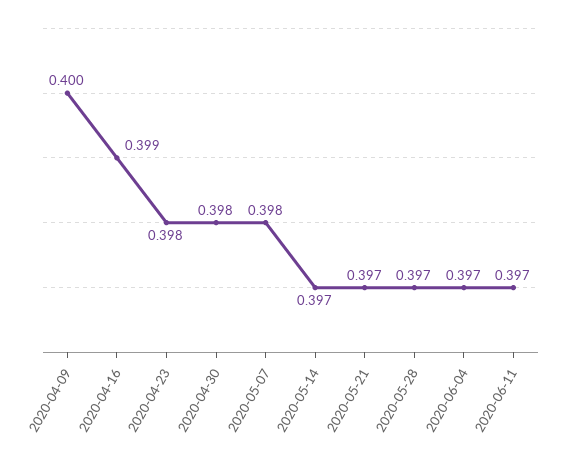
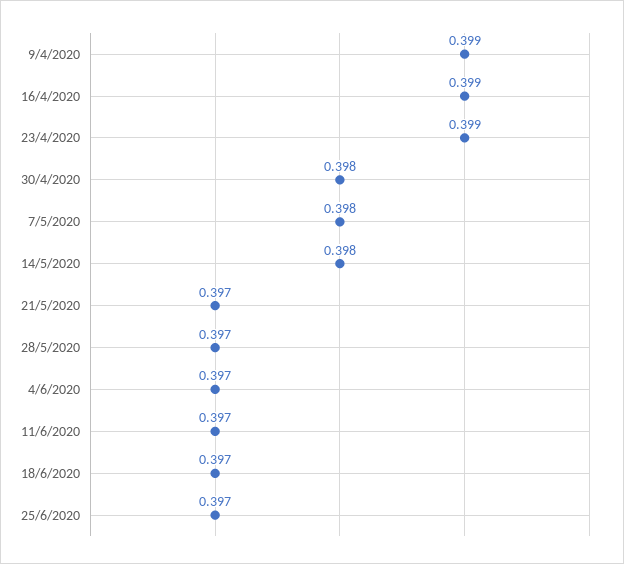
2020-04-09: 0.4 -> 0.399
2020-04-23: 0.398 -> 0.399
2020-05-14: 0.397 -> 0.398
18/6/2020: none -> 0.397
25/6/2020: none -> 0.397

